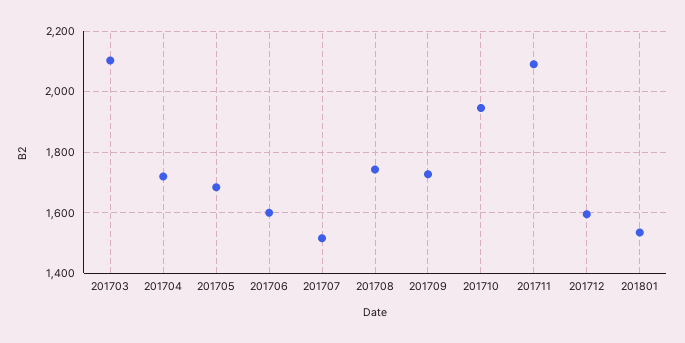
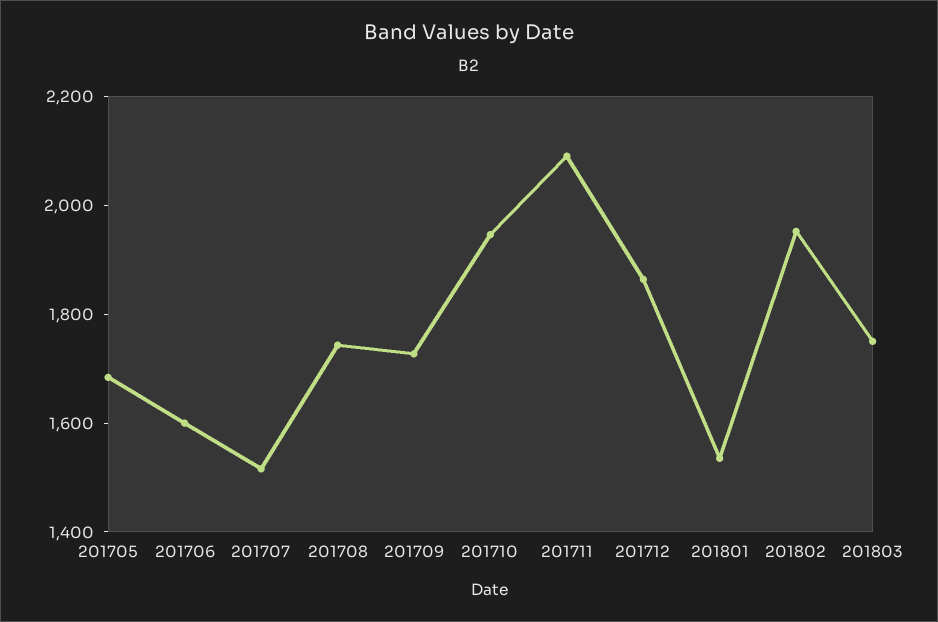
201703: 2100 -> none
201704: 1720 -> none
201712: 1600 -> 1850
201802: none -> 1950
201803: none -> 1750

